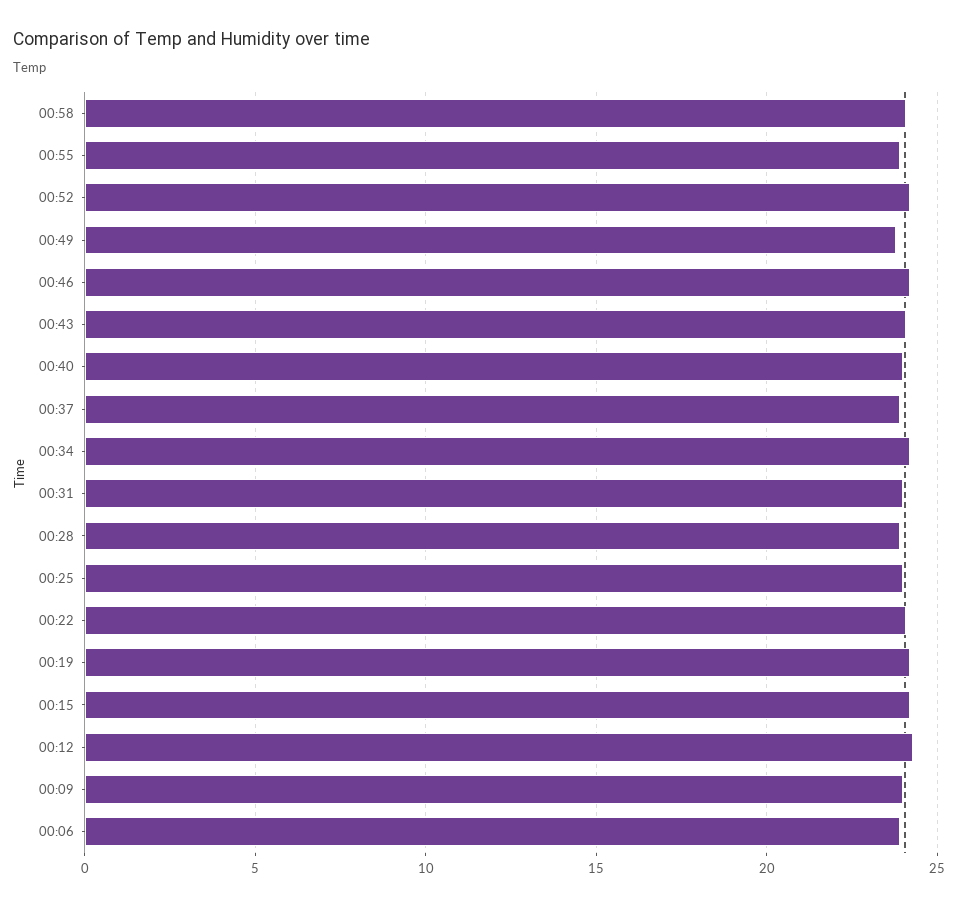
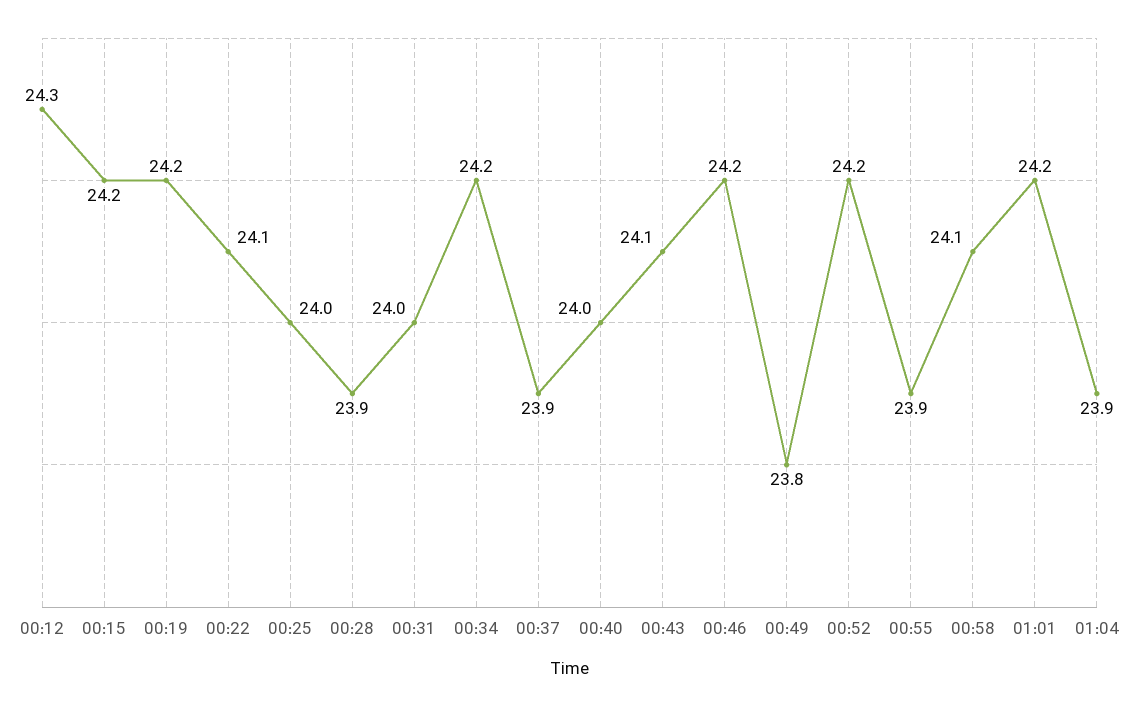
00:09: 24 -> none
00:06: 24 -> none
01:01: none -> 24.2
01:04: none -> 23.9

